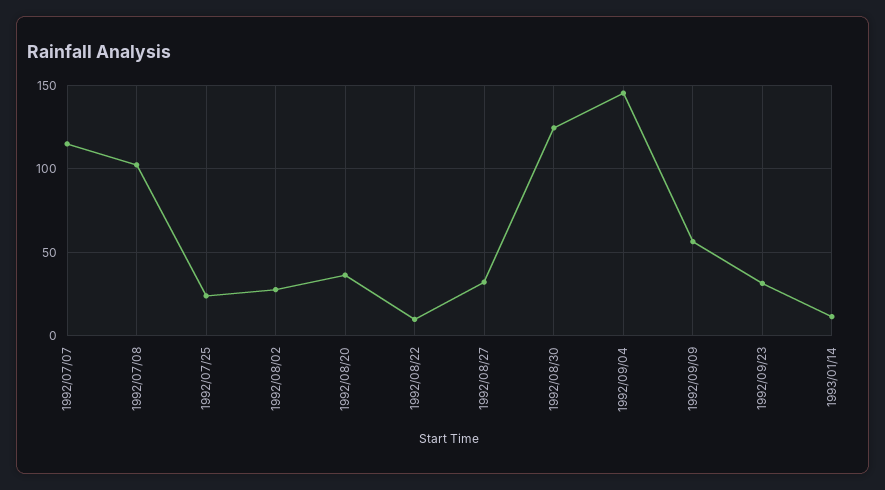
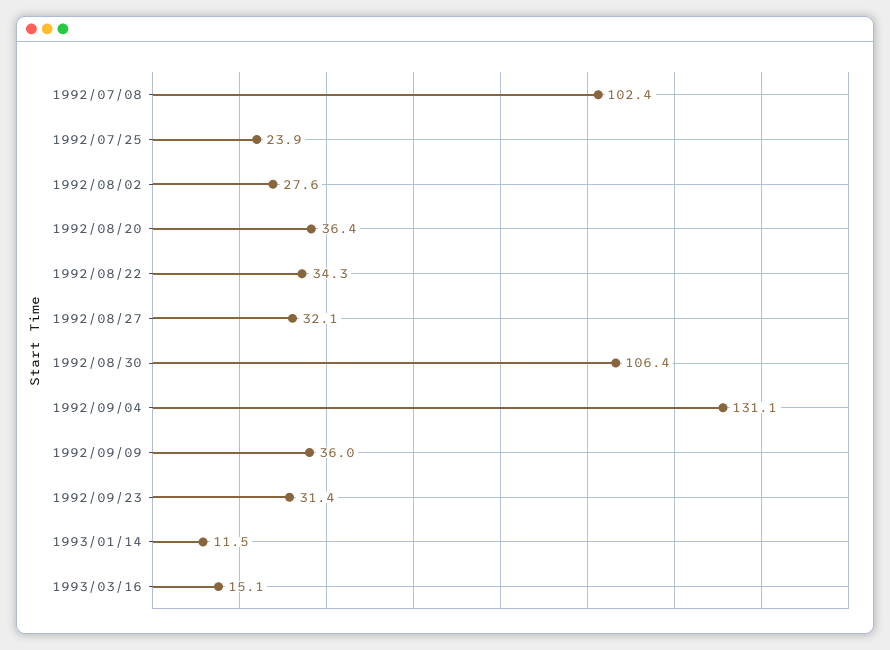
1992/07/07: 115 -> none
1992/08/22: 10 -> 34.3
1992/08/30: 125 -> 106.4
1992/09/04: 145 -> 131.1
1992/09/09: 55 -> 36
1993/03/16: none -> 15.1

